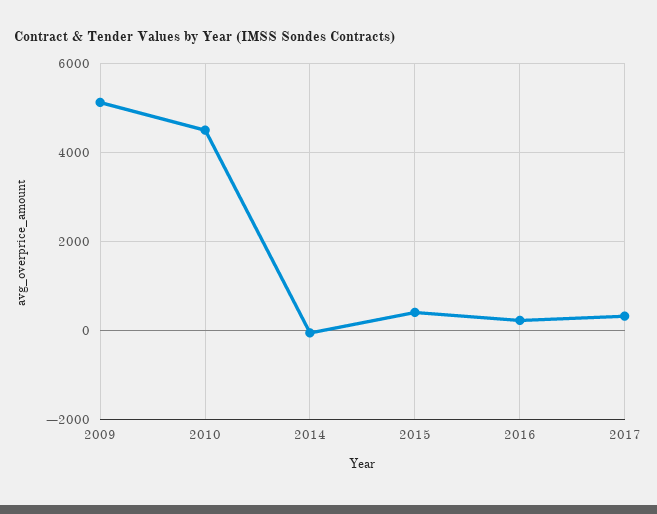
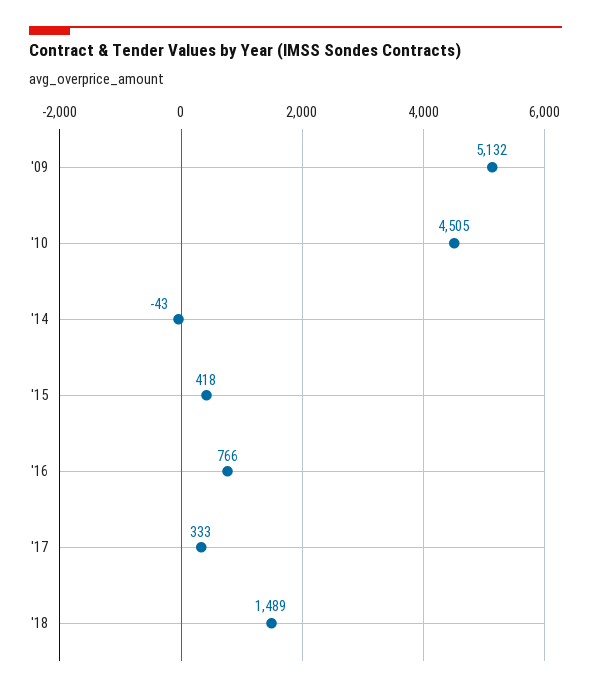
2016: 200 -> 766
'18: none -> 1489

